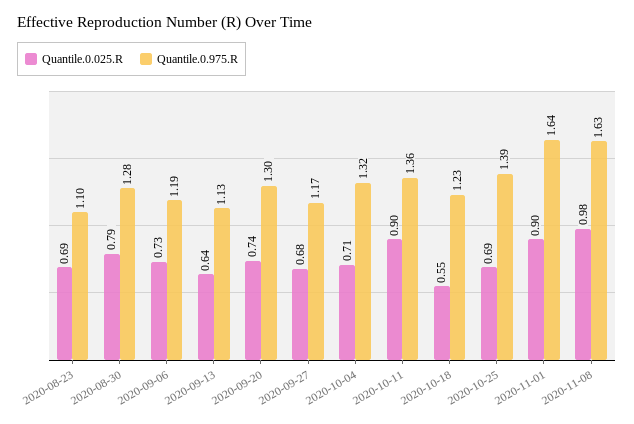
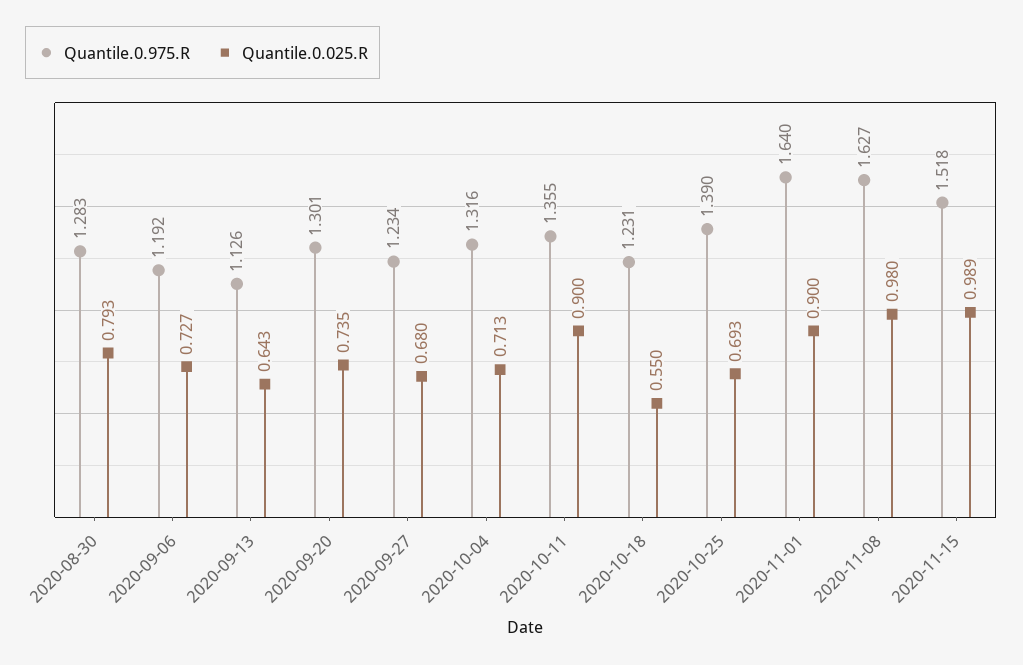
Quantile.0.025.R, 2020-08-23: 0.69 -> none
Quantile.0.975.R, 2020-08-23: 1.1 -> none
Quantile.0.975.R, 2020-09-27: 1.17 -> 1.234
Quantile.0.975.R, 2020-11-15: none -> 1.518
Quantile.0.025.R, 2020-11-15: none -> 0.989

